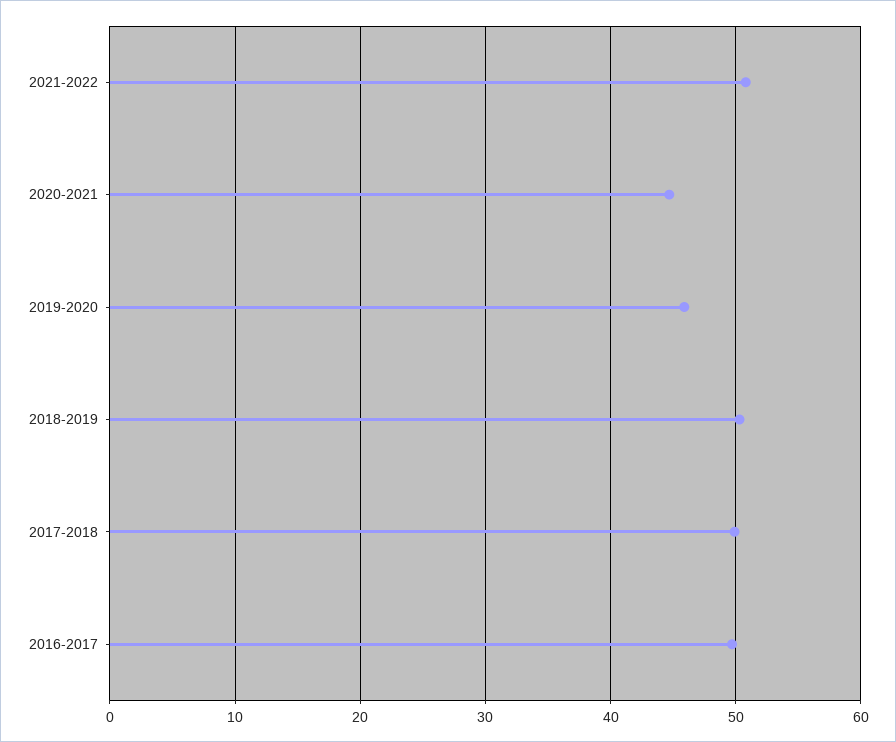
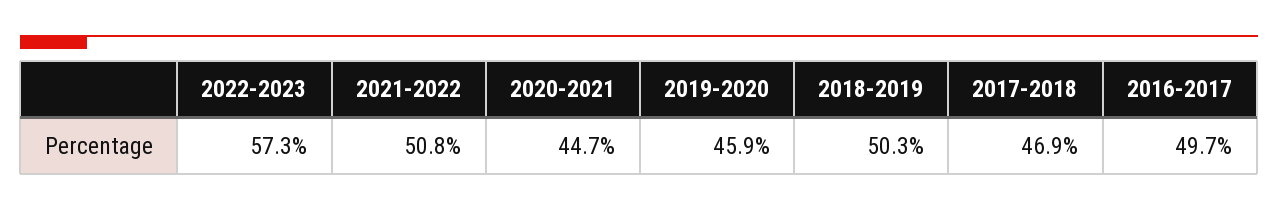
2017-2018: 50 -> 46.9
2022-2023: none -> 57.3

